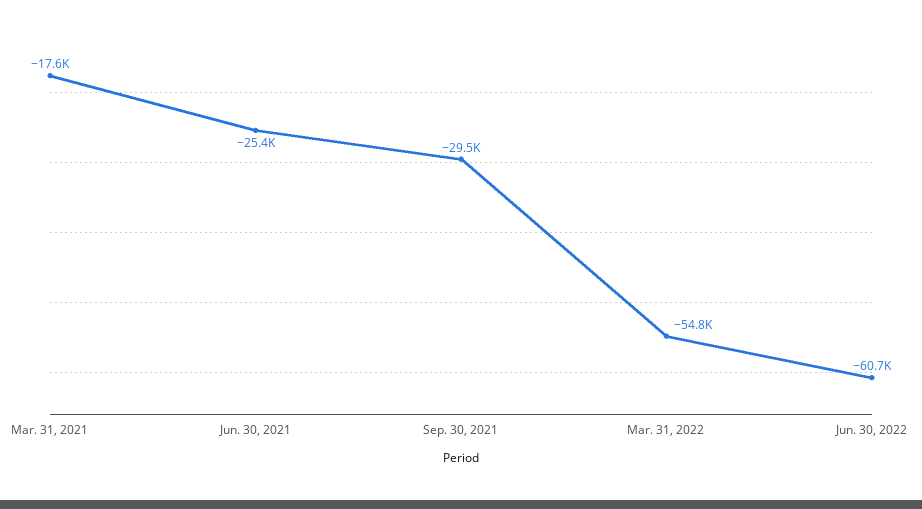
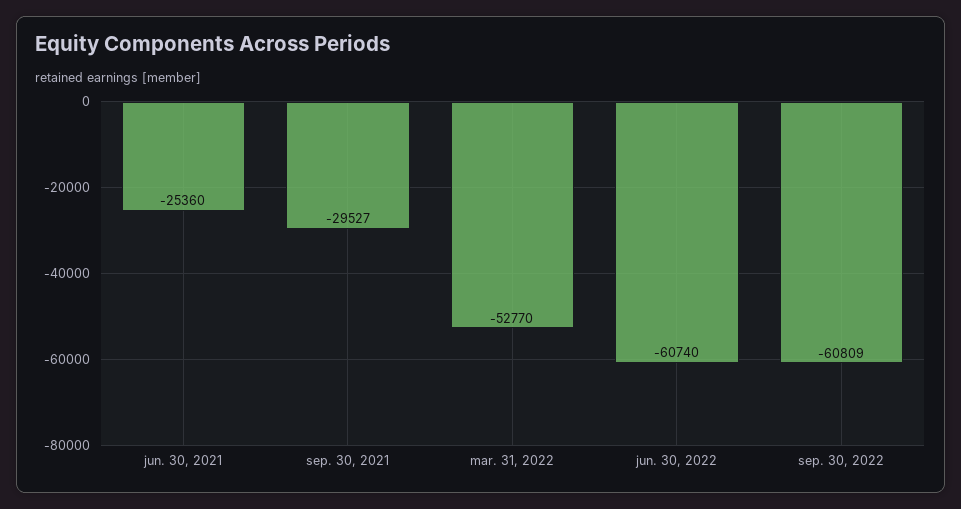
Mar. 31, 2021: -17600 -> none
Mar. 31, 2022: -54800 -> -52770
sep. 30, 2022: none -> -60809

